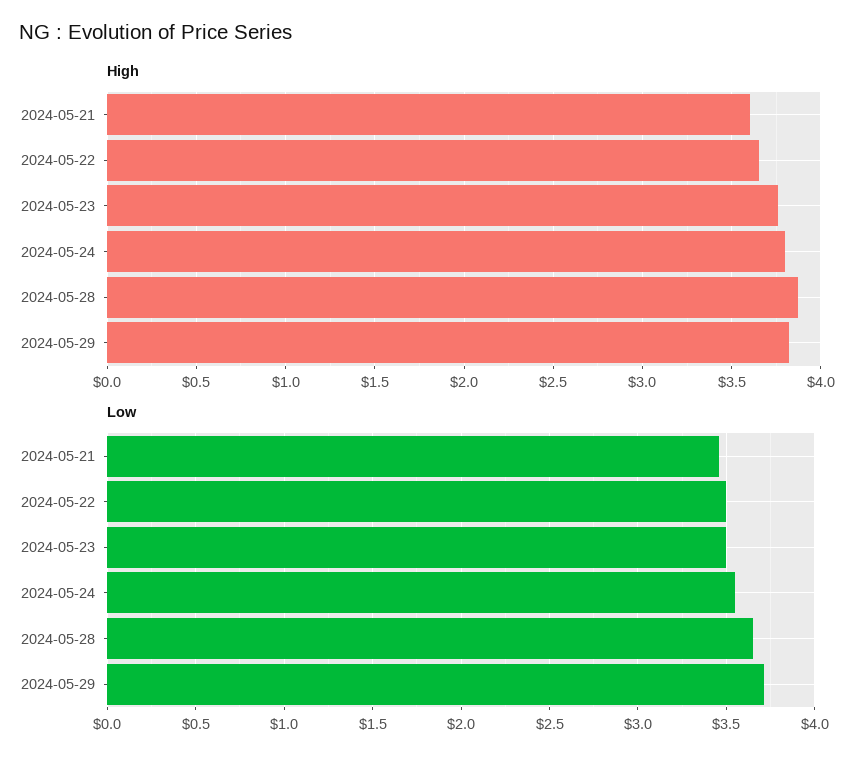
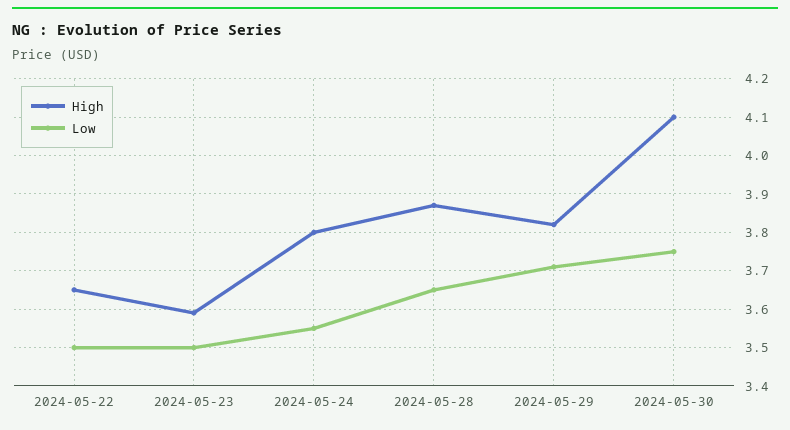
High, 2024-05-21: 3.6 -> none
High, 2024-05-23: 3.75 -> 3.6
Low, 2024-05-21: 3.45 -> none
High, 2024-05-30: none -> 4.1
Low, 2024-05-30: none -> 3.75

